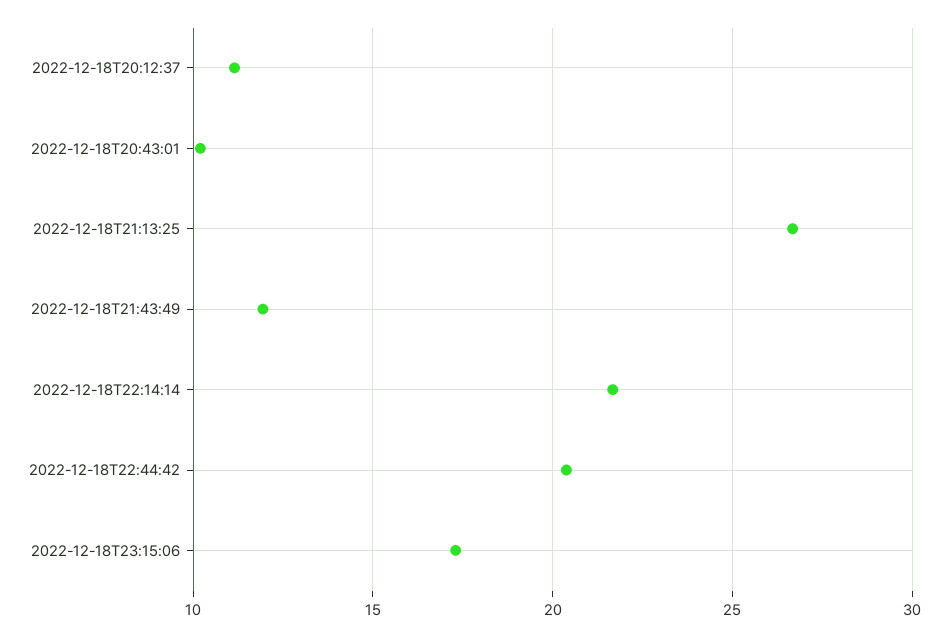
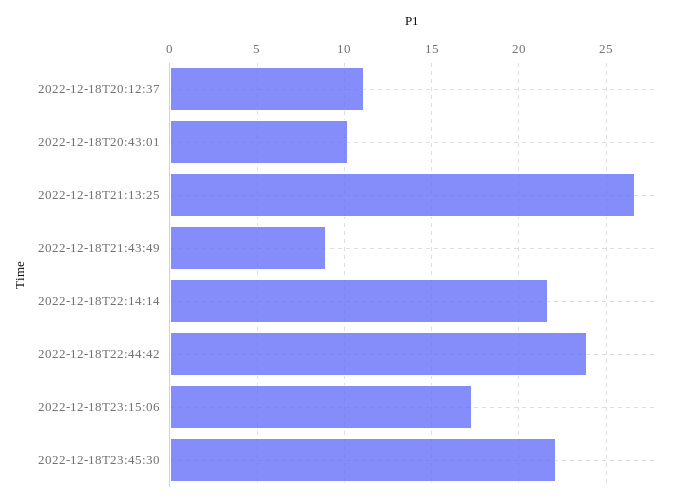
2022-12-18T21:43:49: 12 -> 9
2022-12-18T22:44:42: 20.5 -> 24
2022-12-18T23:45:30: none -> 22

